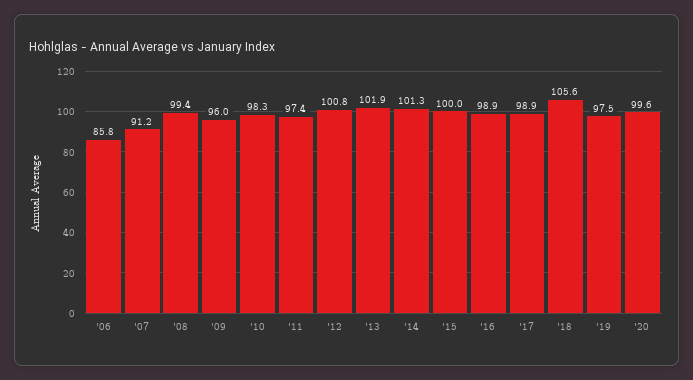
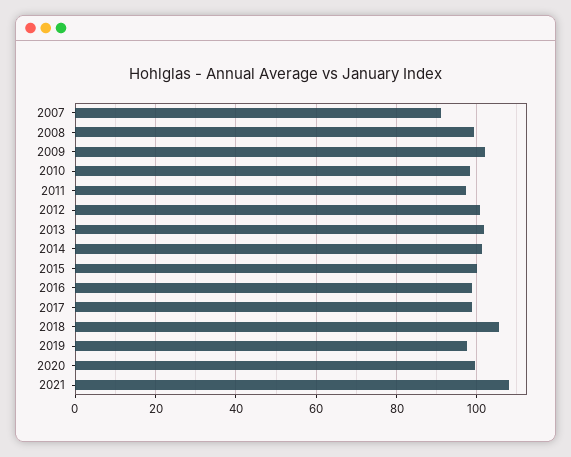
'06: 85.8 -> none
'09: 96 -> 102
2021: none -> 108

